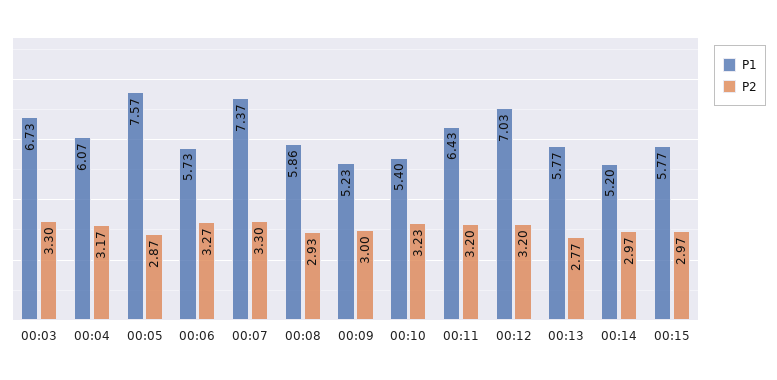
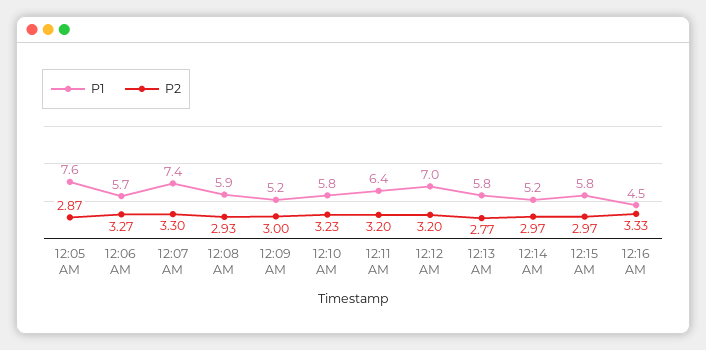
P1, 00:03: 6.73 -> none
P2, 00:03: 3.3 -> none
P1, 00:04: 6.07 -> none
P2, 00:04: 3.17 -> none
P1, 00:10: 5.4 -> 5.8
P1, 12:16 AM: none -> 4.5
P2, 12:16 AM: none -> 3.33

